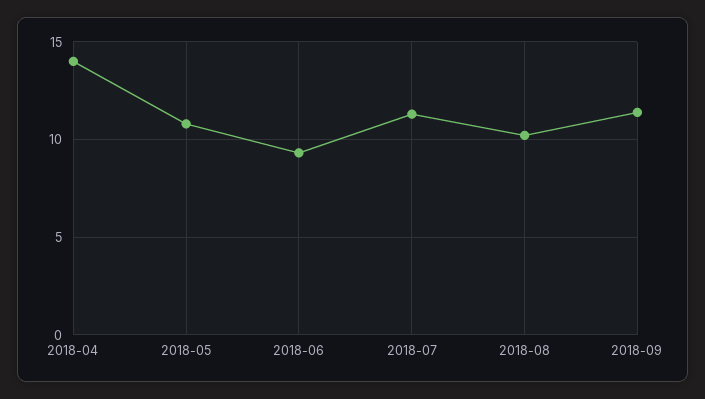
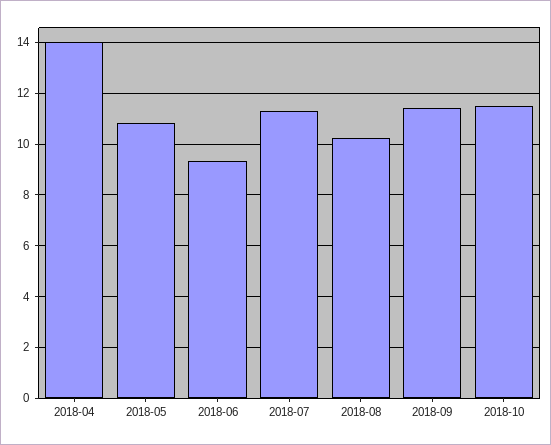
2018-10: none -> 11.5

